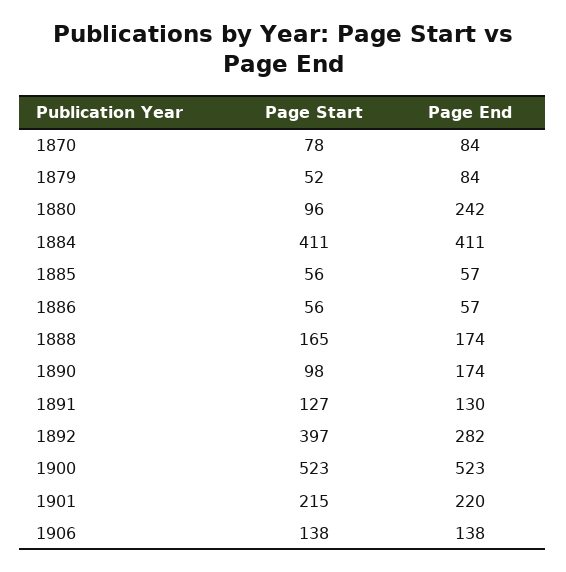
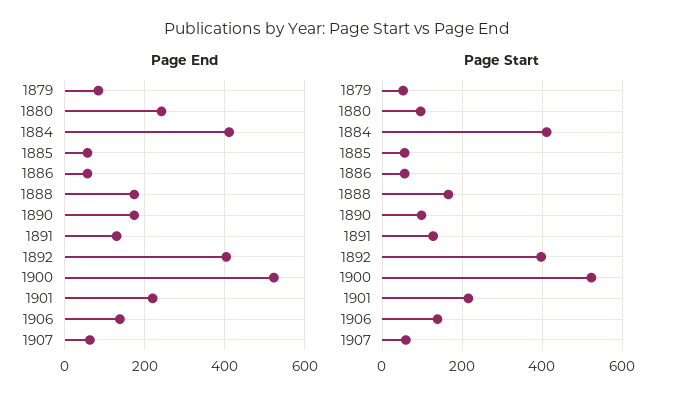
Page Start, 1870: 78 -> none
Page End, 1870: 84 -> none
Page End, 1892: 282 -> 400
Page End, 1907: none -> 60
Page Start, 1907: none -> 60

